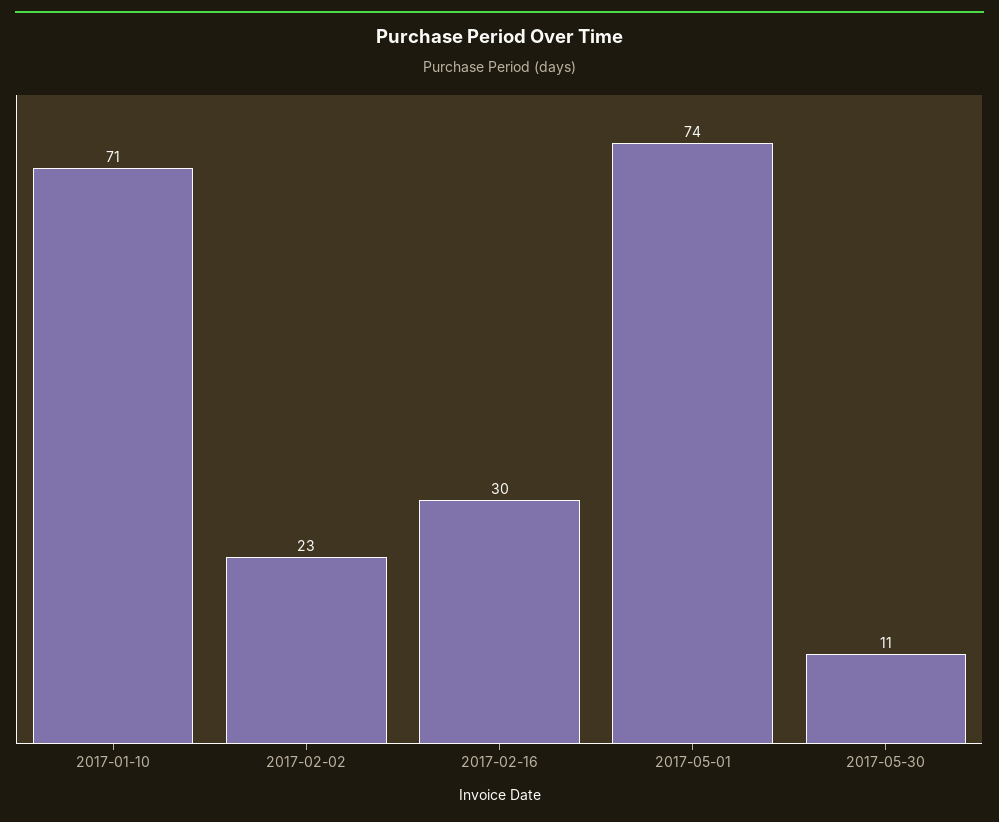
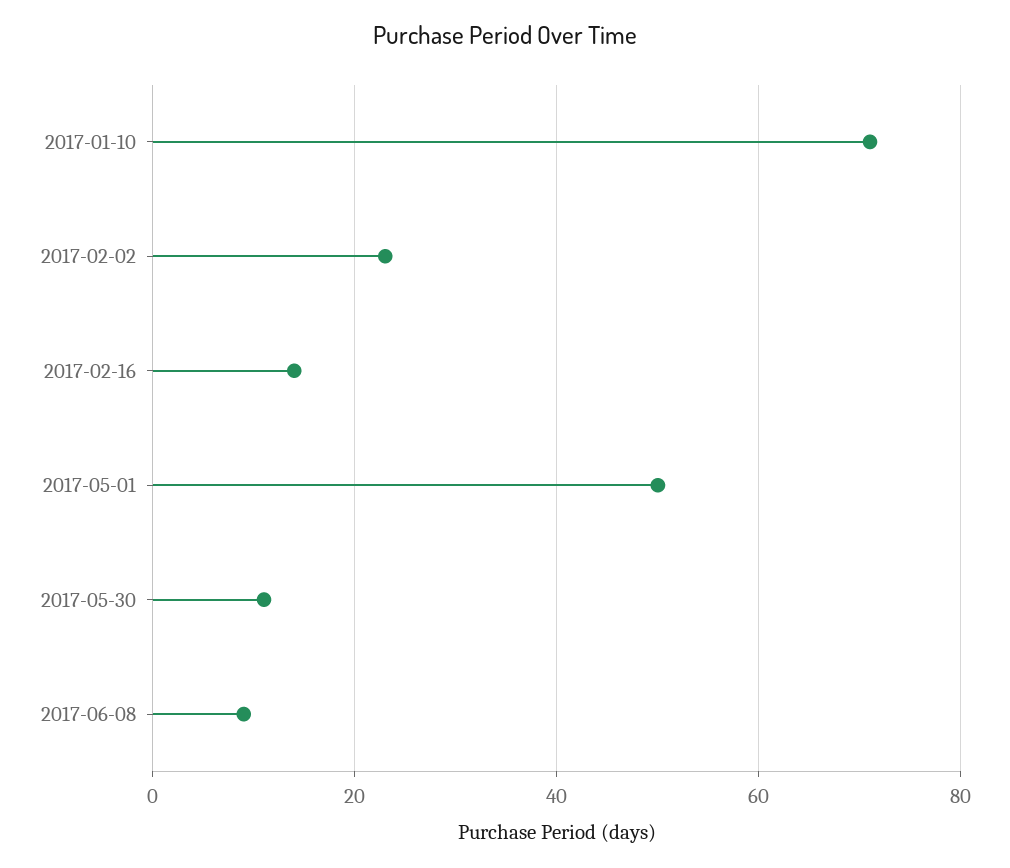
2017-02-16: 30 -> 15
2017-05-01: 74 -> 50
2017-06-08: none -> 10

